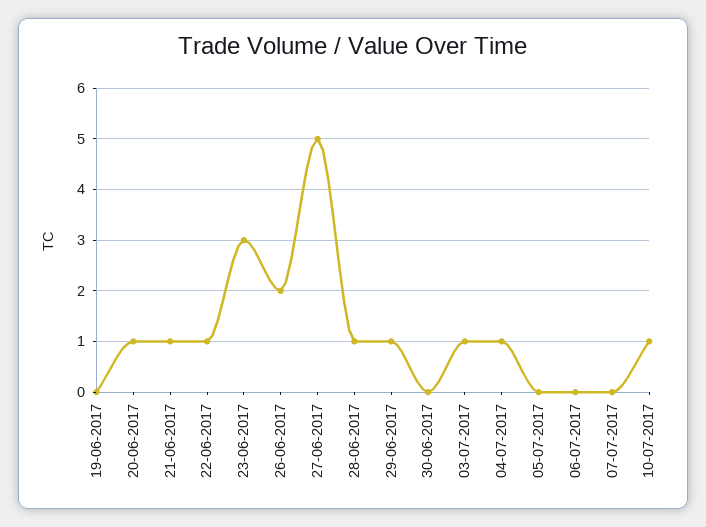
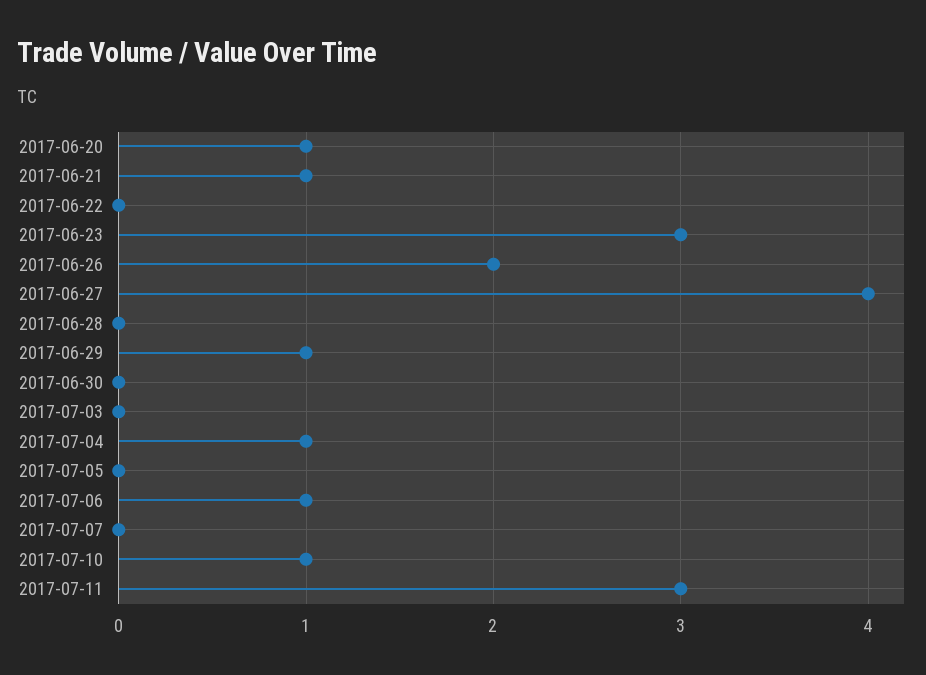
19-06-2017: 0 -> none
22-06-2017: 1 -> 0
27-06-2017: 5 -> 4
28-06-2017: 1 -> 0
03-07-2017: 1 -> 0
06-07-2017: 0 -> 1
2017-07-11: none -> 3

